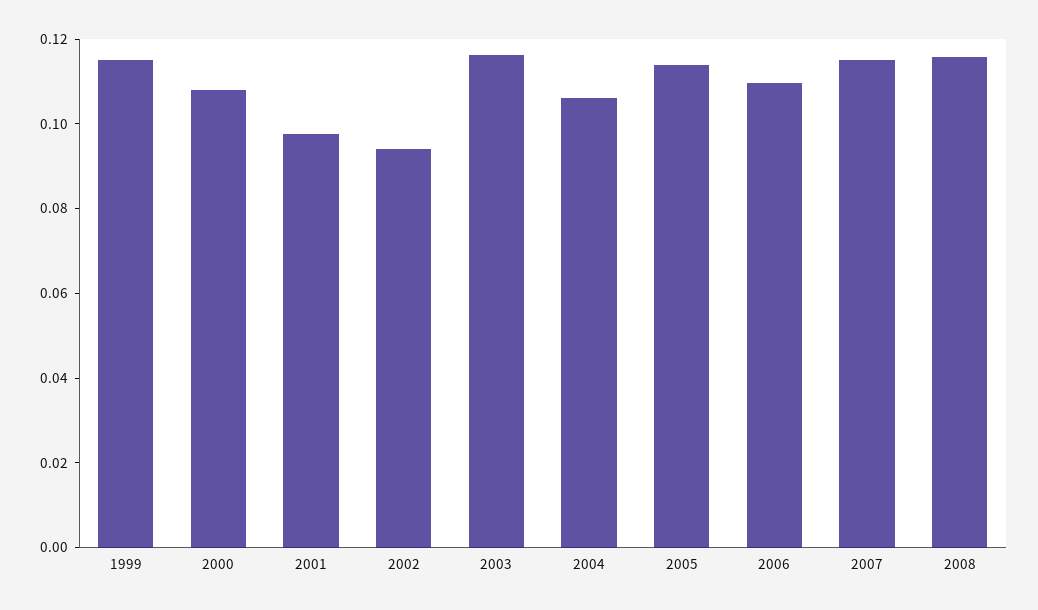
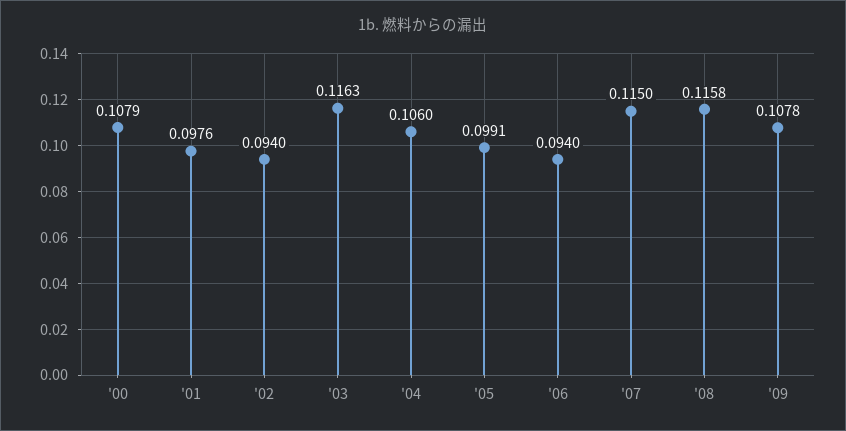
1999: 0.115 -> none
2005: 0.115 -> 0.0991
2006: 0.11 -> 0.094
'09: none -> 0.1078

